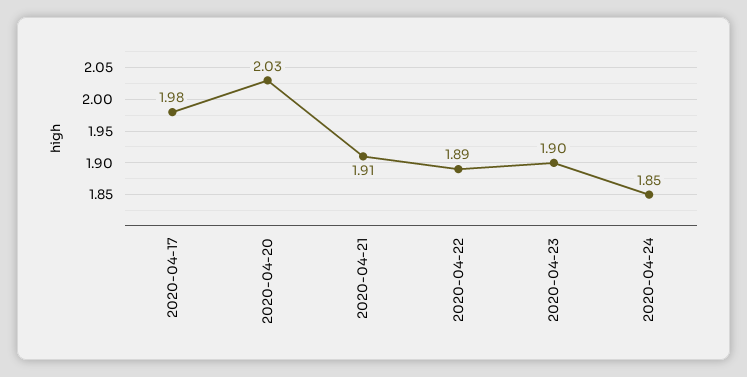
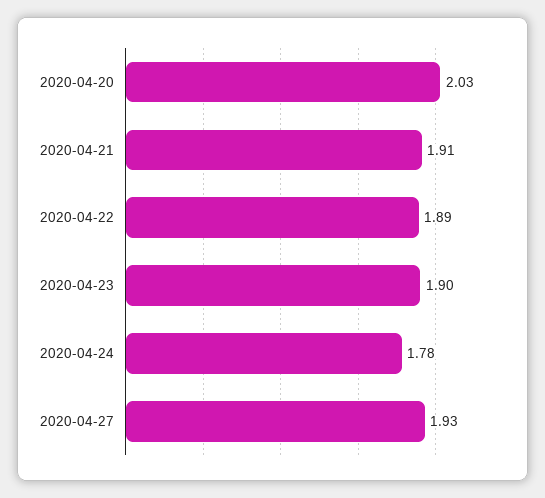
2020-04-17: 1.98 -> none
2020-04-24: 1.85 -> 1.78
2020-04-27: none -> 1.93

